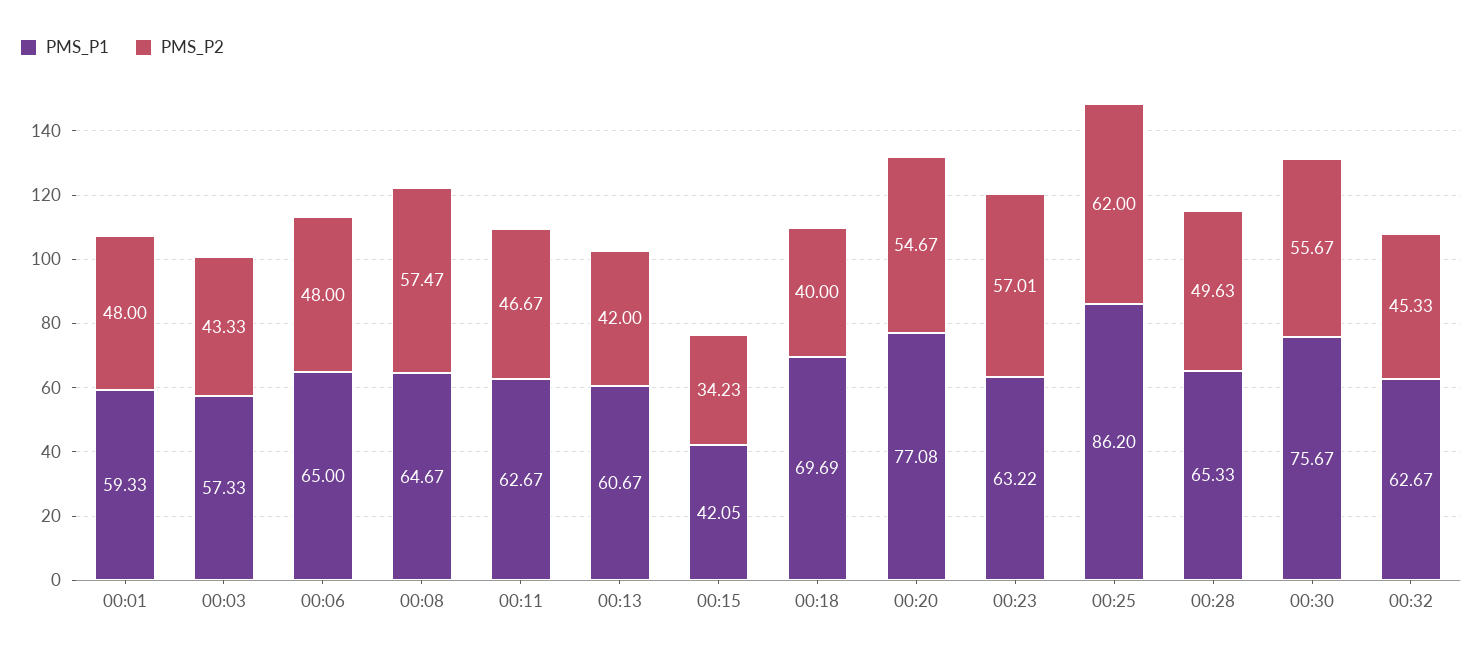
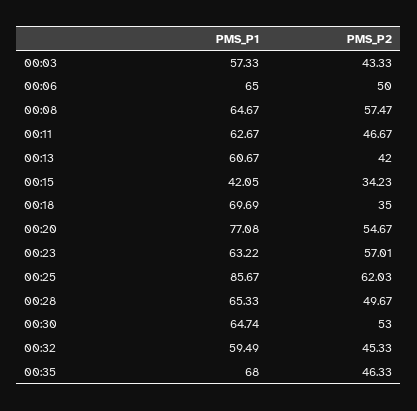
PMS_P1, 00:01: 59.33 -> none
PMS_P2, 00:01: 48 -> none
PMS_P2, 00:06: 48 -> 50
PMS_P2, 00:18: 40 -> 35
PMS_P1, 00:25: 86.2 -> 85.67
PMS_P2, 00:25: 62 -> 62.03
PMS_P2, 00:28: 49.63 -> 49.67
PMS_P1, 00:30: 75.67 -> 64.74
PMS_P2, 00:30: 55.67 -> 53
PMS_P1, 00:32: 62.67 -> 59.49
PMS_P1, 00:35: none -> 68
PMS_P2, 00:35: none -> 46.33

